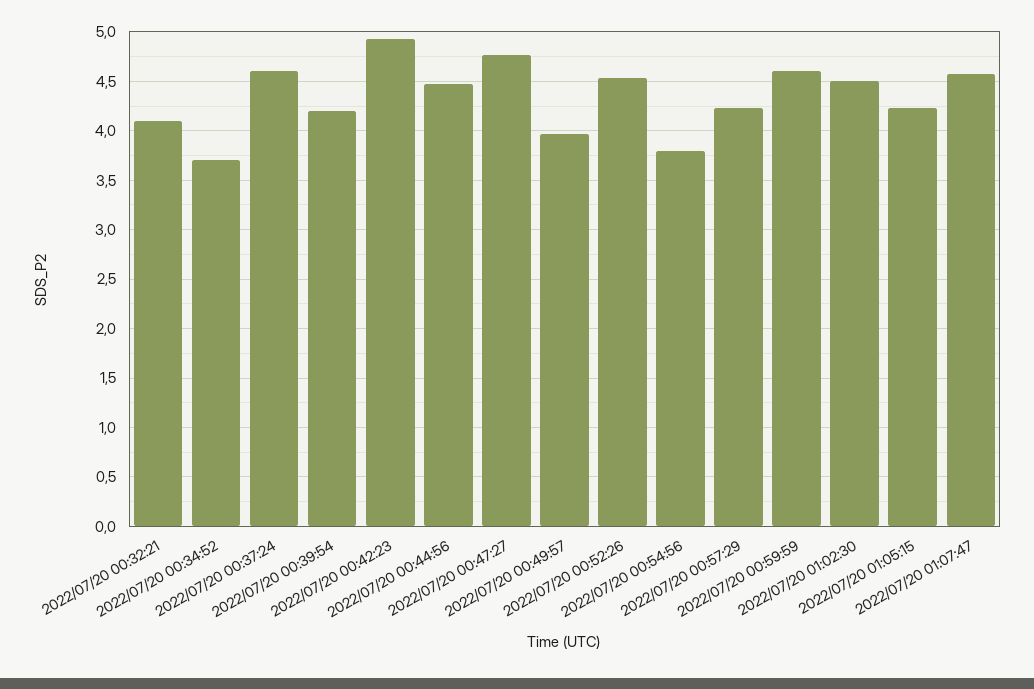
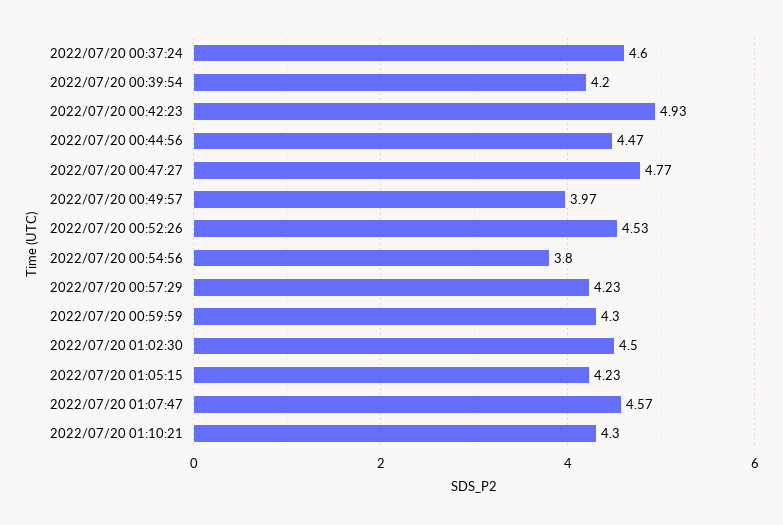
2022/07/20 00:32:21: 4.1 -> none
2022/07/20 00:34:52: 3.7 -> none
2022/07/20 00:59:59: 4.6 -> 4.3
2022/07/20 01:10:21: none -> 4.3

